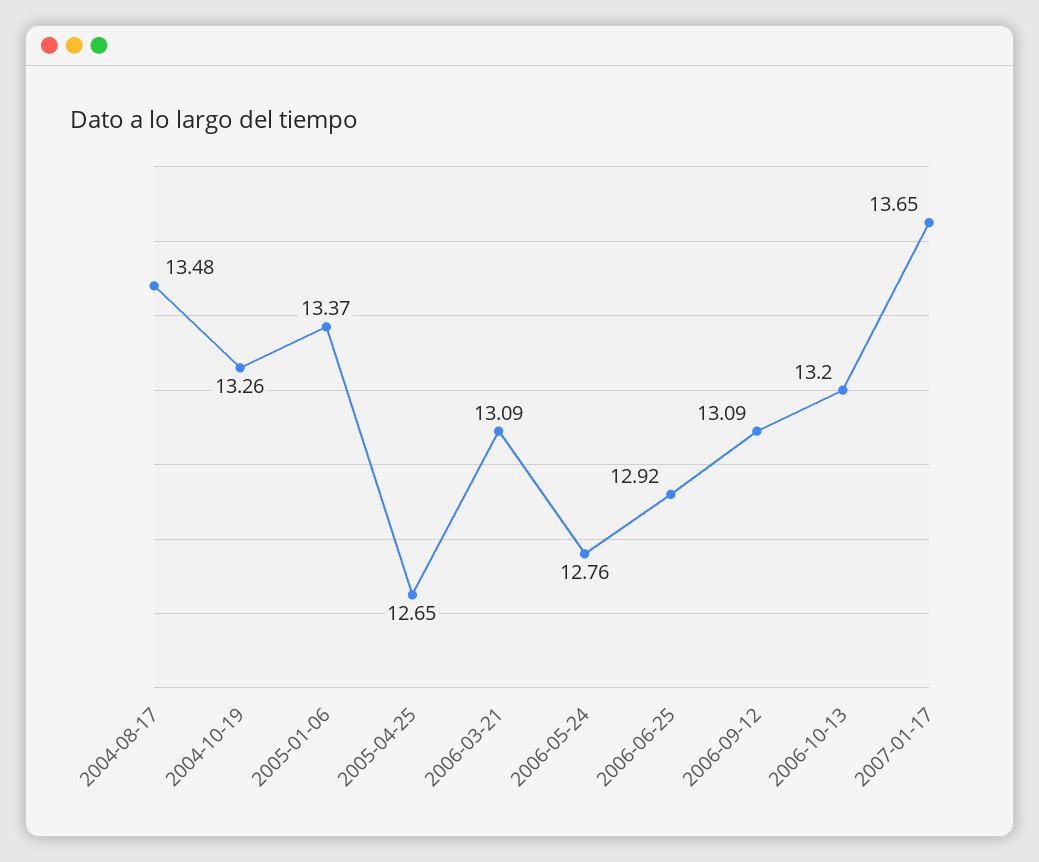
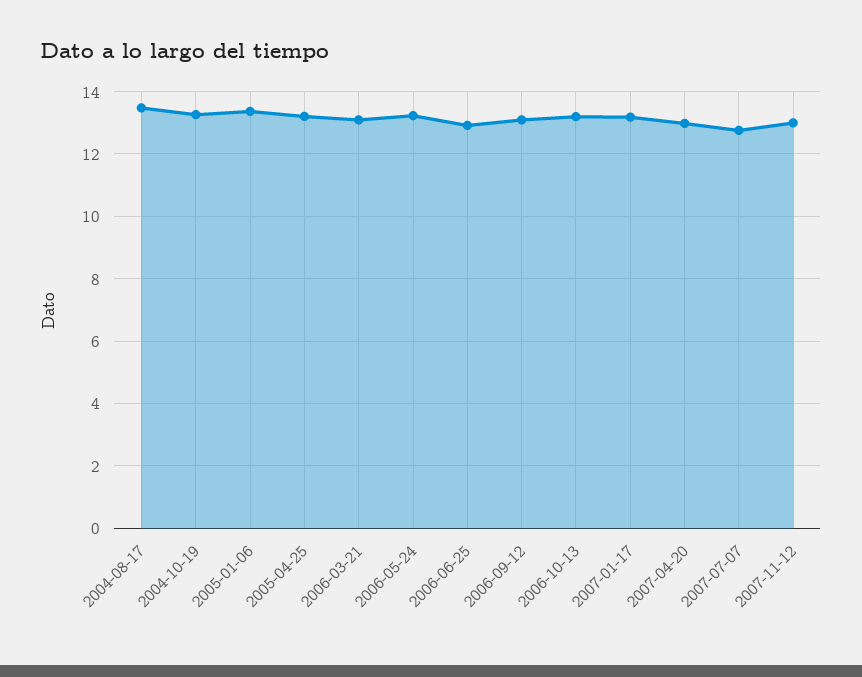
2005-04-25: 12.65 -> 13.2
2006-05-24: 12.76 -> 13.2
2007-01-17: 13.65 -> 13.2
2007-04-20: none -> 13
2007-07-07: none -> 12.8
2007-11-12: none -> 13

